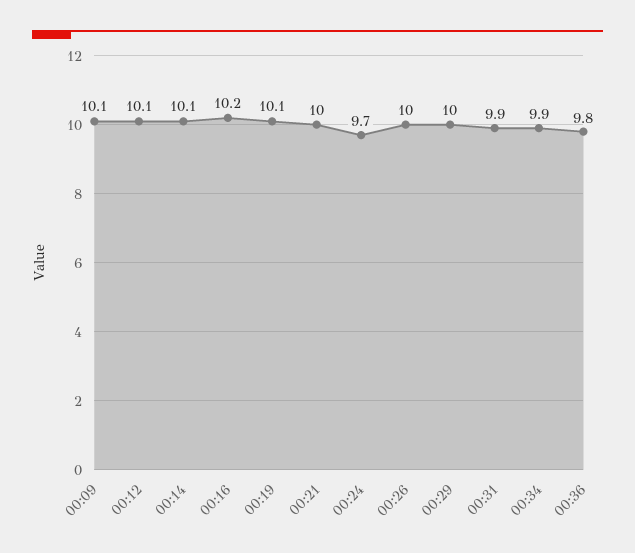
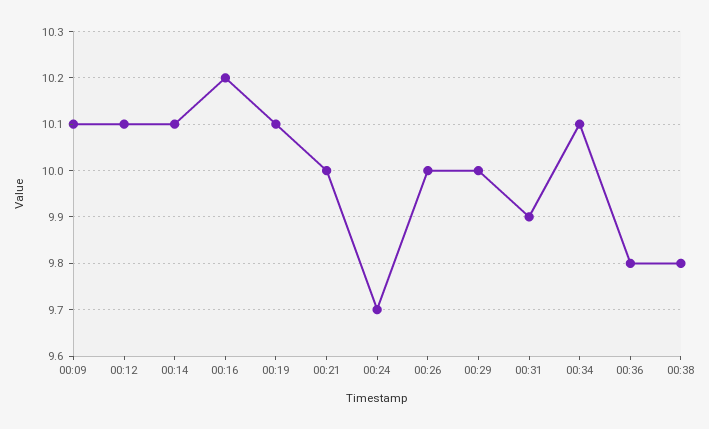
00:34: 9.9 -> 10.1
00:38: none -> 9.8

